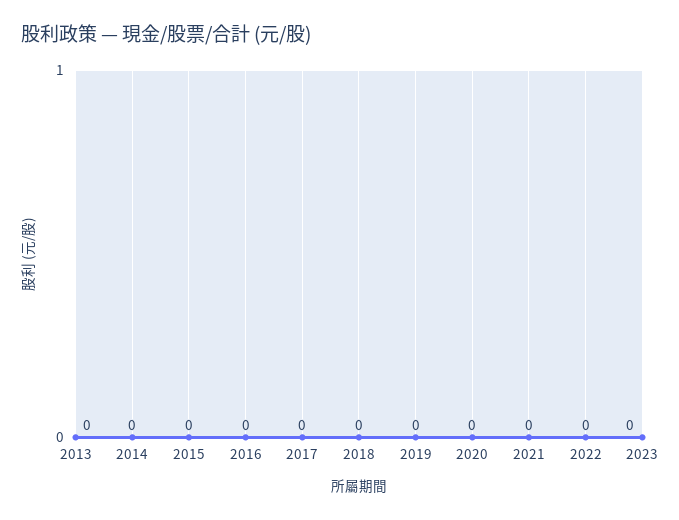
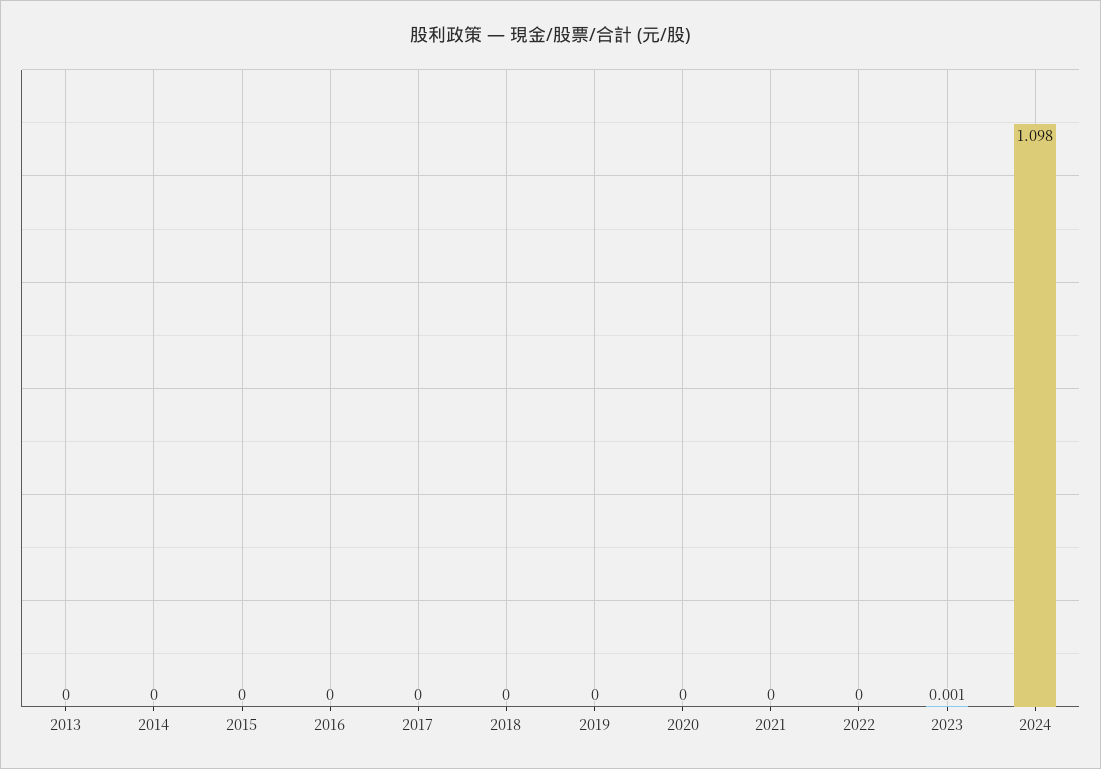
2023: 0 -> 0.001
2024: none -> 1.098

